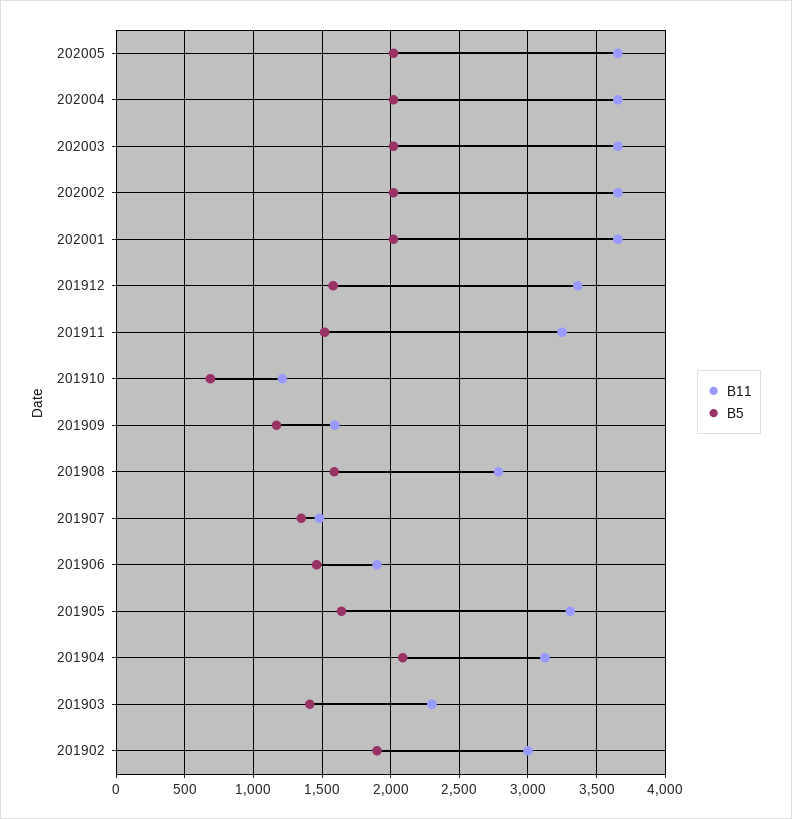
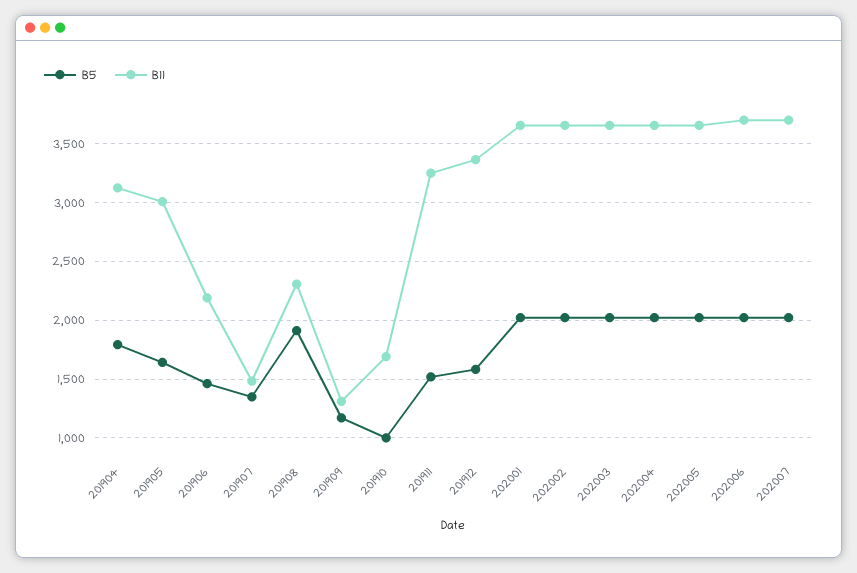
B11, 201910: 1200 -> 1700
B5, 201910: 700 -> 1000
B11, 201909: 1600 -> 1300
B11, 201908: 2800 -> 2300
B5, 201908: 1600 -> 1900
B11, 201906: 1900 -> 2200
B11, 201905: 3300 -> 3000
B5, 201904: 2100 -> 1800
B11, 201903: 2300 -> none
B5, 201903: 1400 -> none
B11, 201902: 3000 -> none
B5, 201902: 1900 -> none
B5, 202006: none -> 2000
B11, 202006: none -> 3700
B5, 202007: none -> 2000
B11, 202007: none -> 3700

